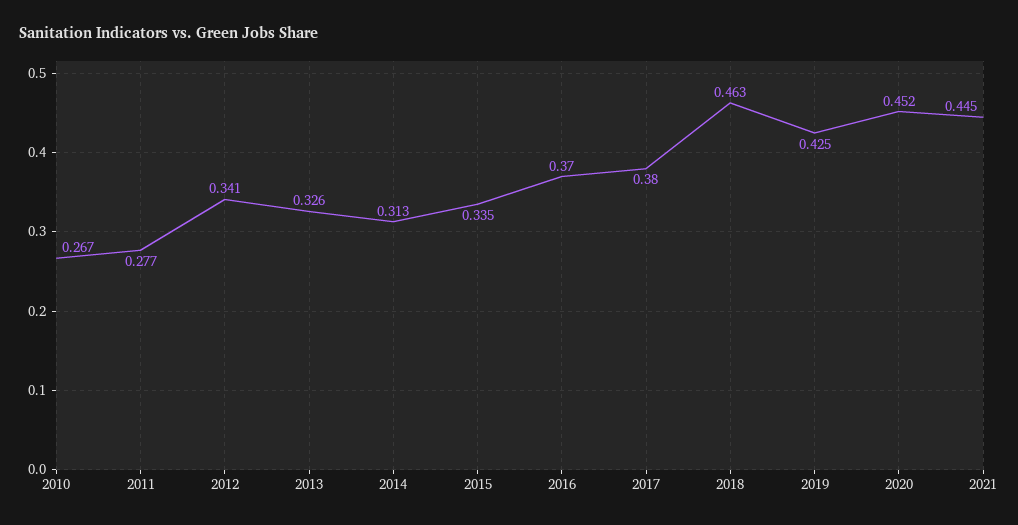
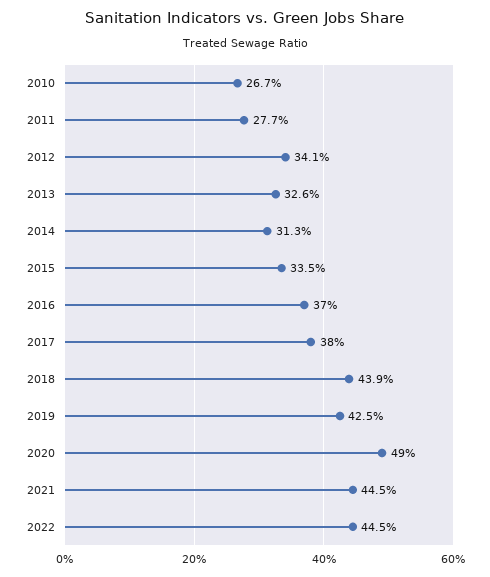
2018: 0.463 -> 0.439
2020: 0.452 -> 0.49
2022: none -> 0.445

